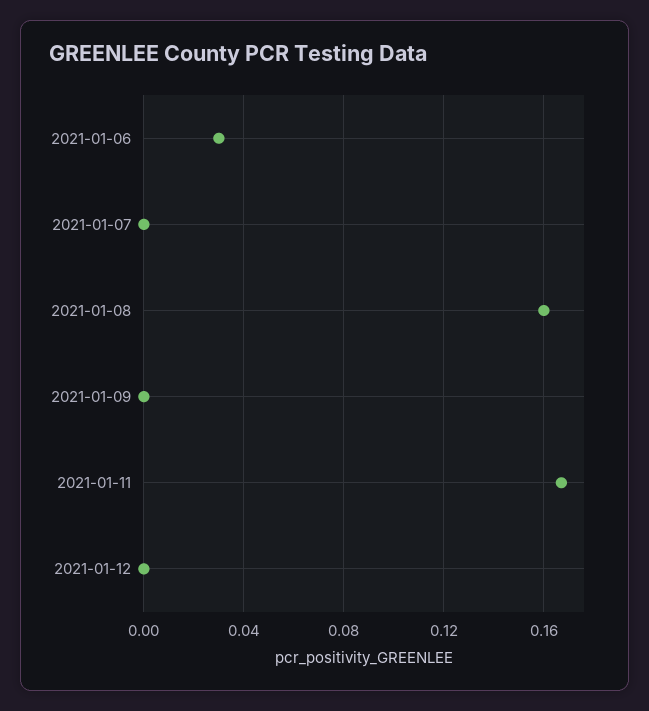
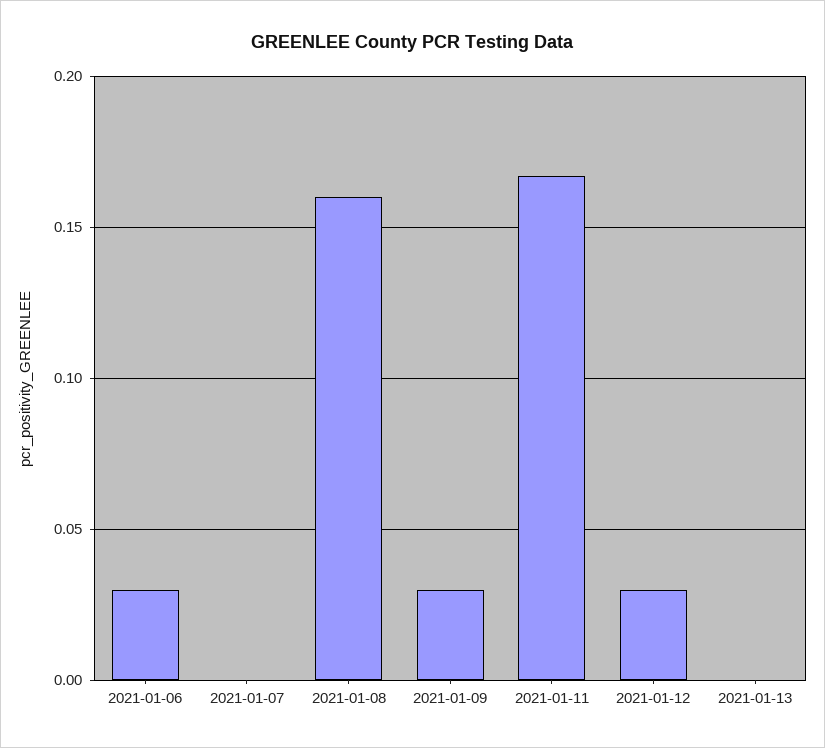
2021-01-09: 0 -> 0.03
2021-01-12: 0 -> 0.03
2021-01-13: none -> 0

